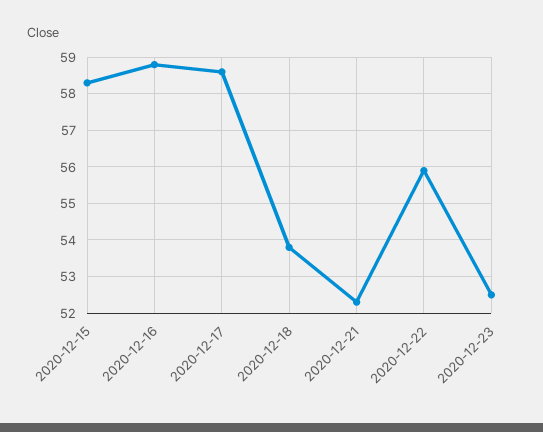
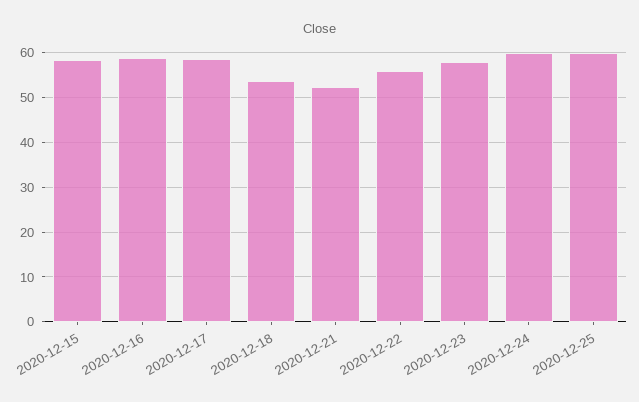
2020-12-23: 52.5 -> 58
2020-12-24: none -> 60
2020-12-25: none -> 60

